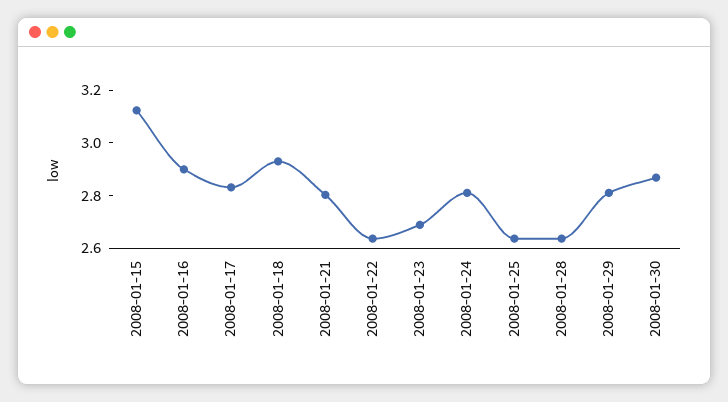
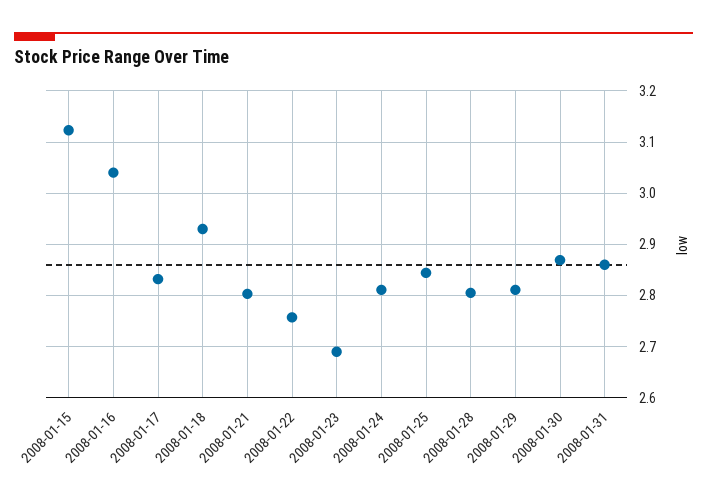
2008-01-16: 2.9 -> 3.04
2008-01-22: 2.65 -> 2.76
2008-01-25: 2.65 -> 2.84
2008-01-28: 2.65 -> 2.8
2008-01-31: none -> 2.86

